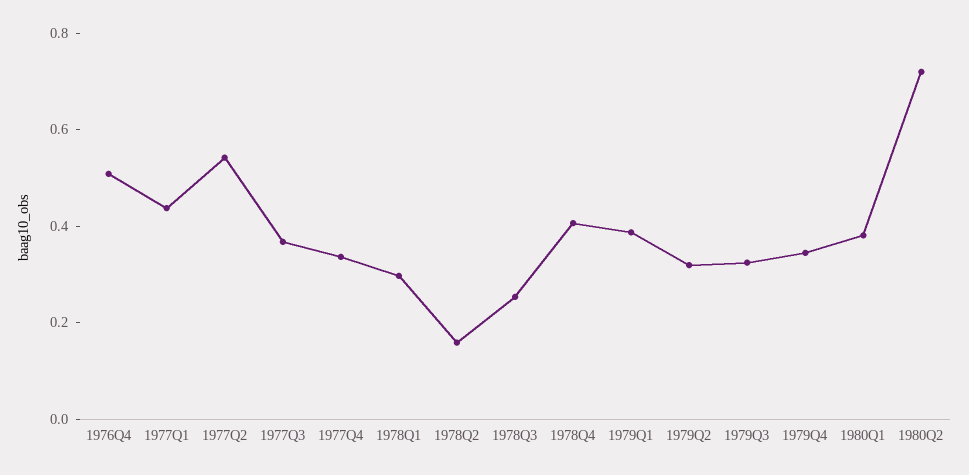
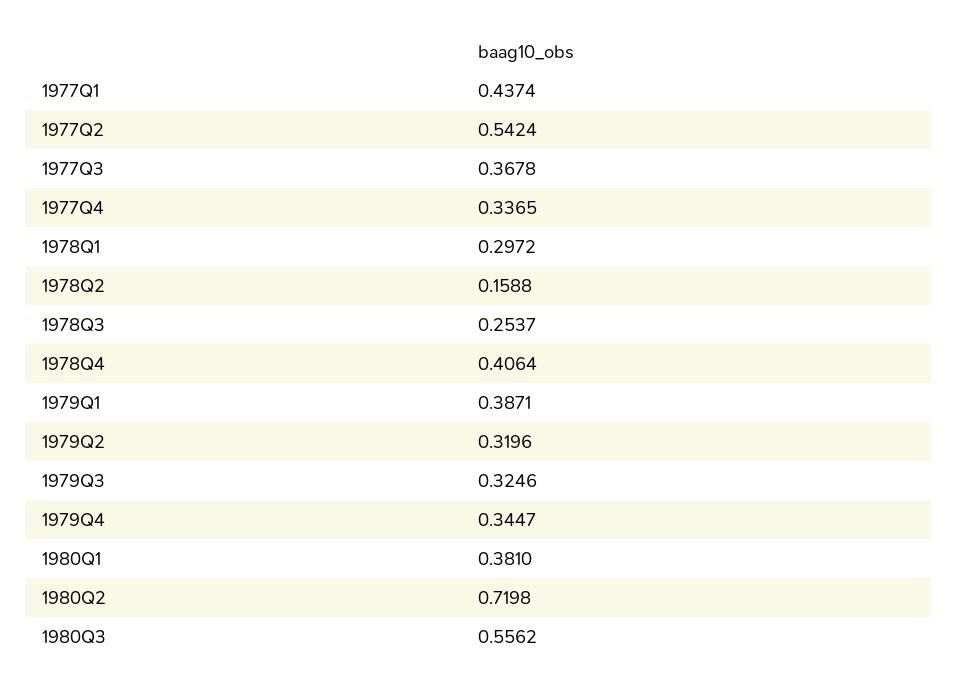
1976Q4: 0.5 -> none
1980Q3: none -> 0.5562

